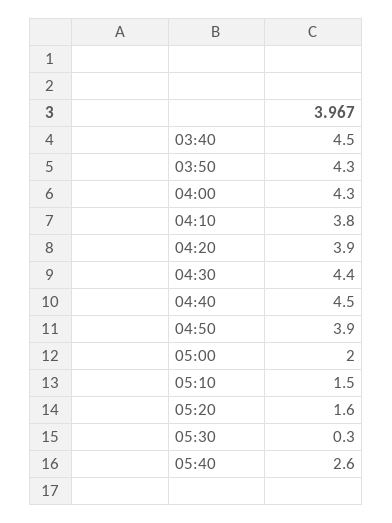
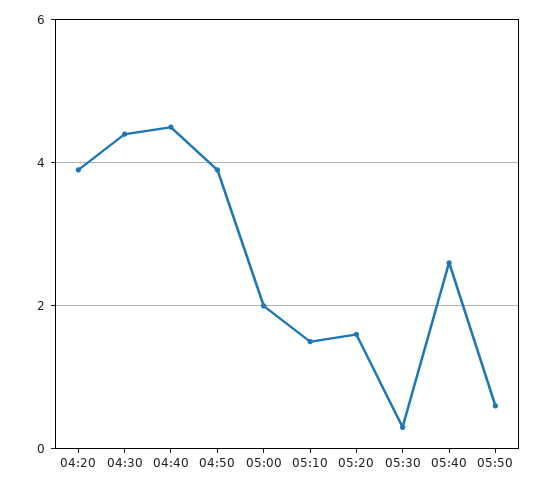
03:40: 4.5 -> none
03:50: 4.3 -> none
04:00: 4.3 -> none
04:10: 3.8 -> none
05:50: none -> 0.5

